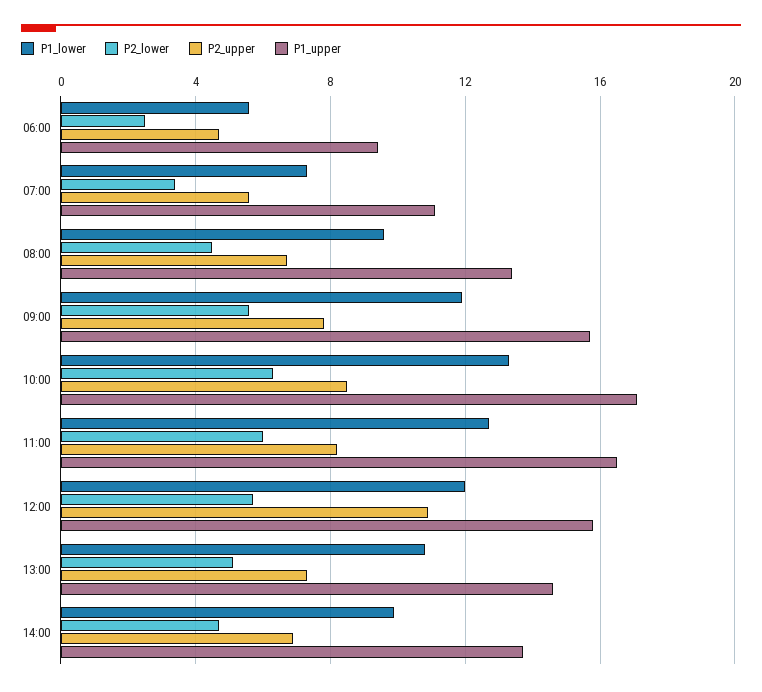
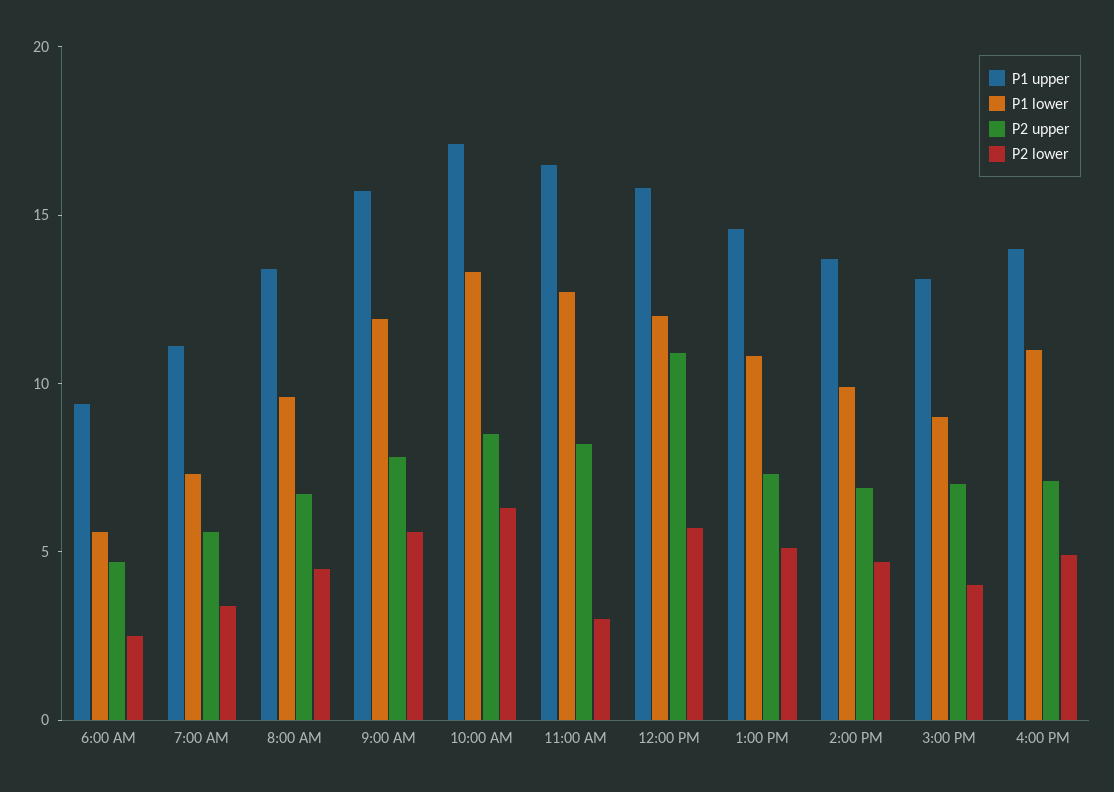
P2_lower, 11:00: 6 -> 3
P1_upper, 3:00 PM: none -> 13
P1_lower, 3:00 PM: none -> 9
P2_upper, 3:00 PM: none -> 7
P2_lower, 3:00 PM: none -> 4
P1_upper, 4:00 PM: none -> 14
P1_lower, 4:00 PM: none -> 11
P2_upper, 4:00 PM: none -> 7
P2_lower, 4:00 PM: none -> 5

